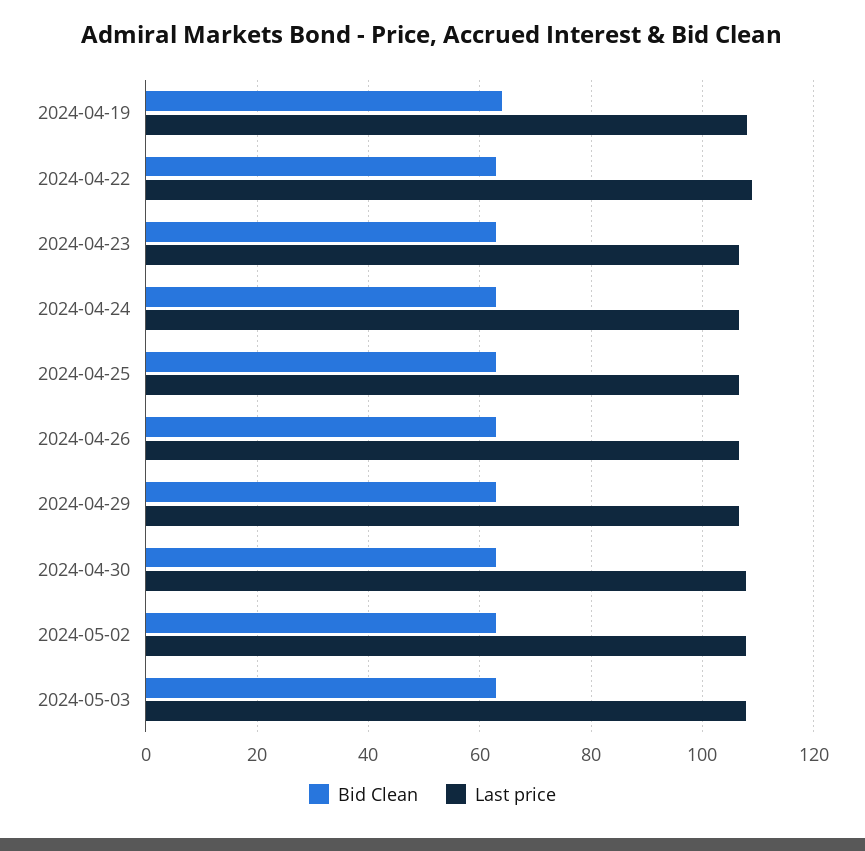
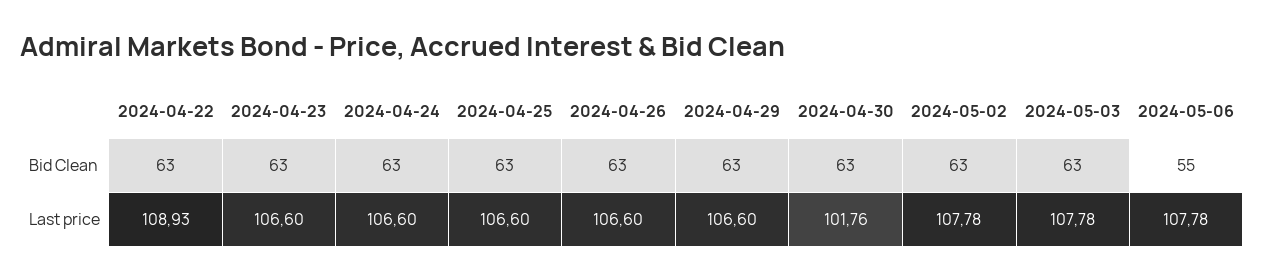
Bid Clean, 2024-04-19: 64 -> none
Last price, 2024-04-19: 108 -> none
Last price, 2024-04-30: 108 -> 101.76
Bid Clean, 2024-05-06: none -> 55
Last price, 2024-05-06: none -> 107.78

